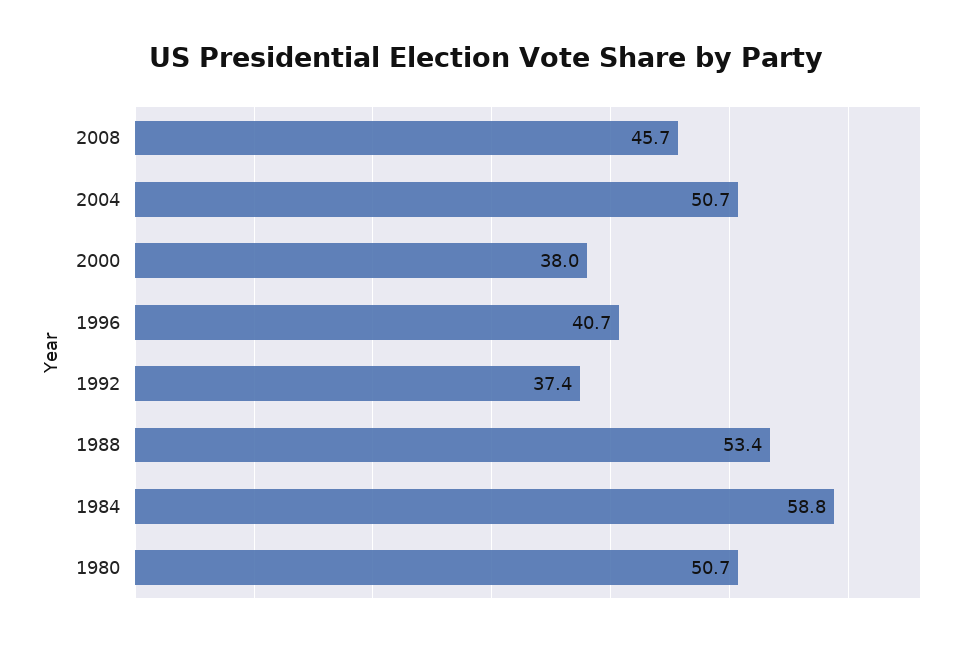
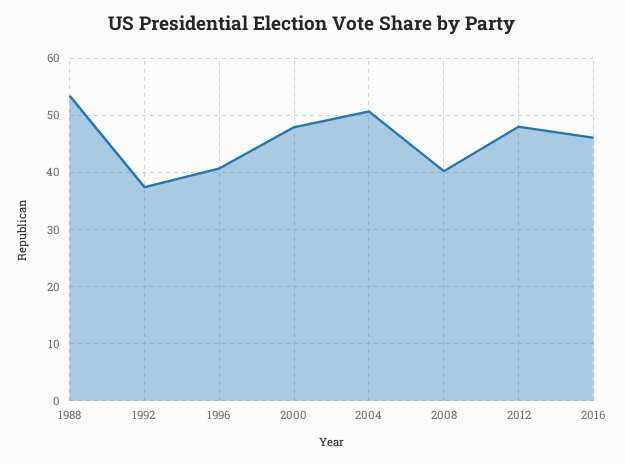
2008: 45.7 -> 40
2000: 38 -> 48
1984: 58.8 -> none
1980: 50.7 -> none
2012: none -> 48
2016: none -> 46

